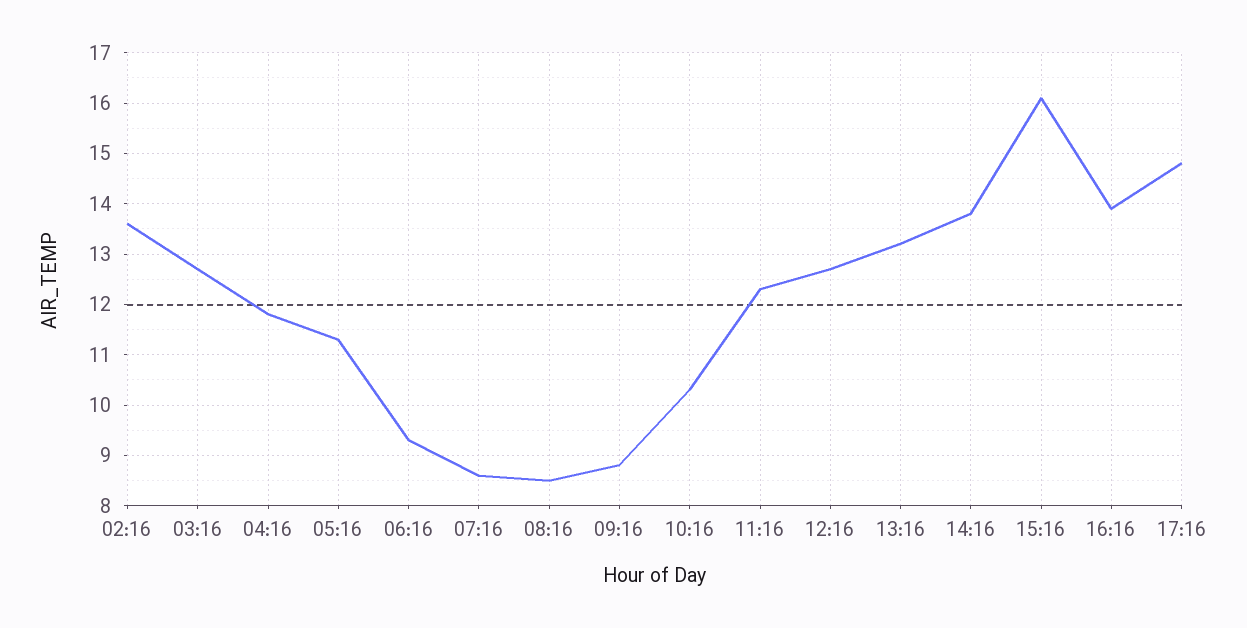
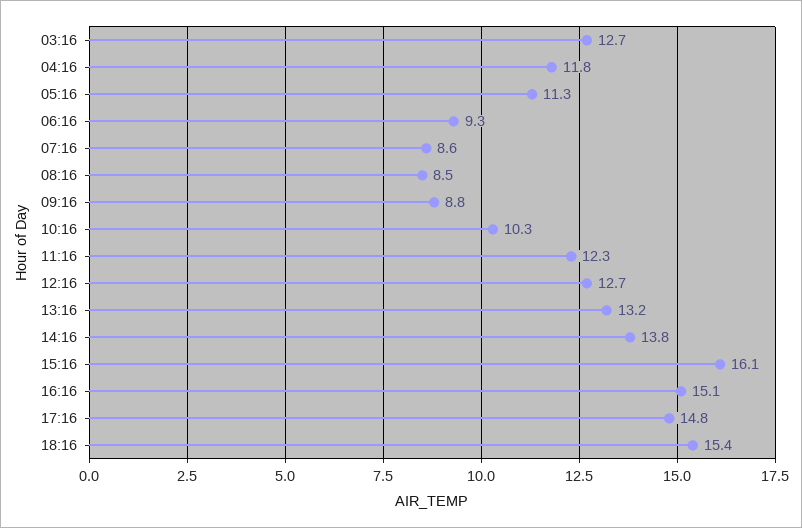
02:16: 13.5 -> none
16:16: 14 -> 15.1
18:16: none -> 15.4

